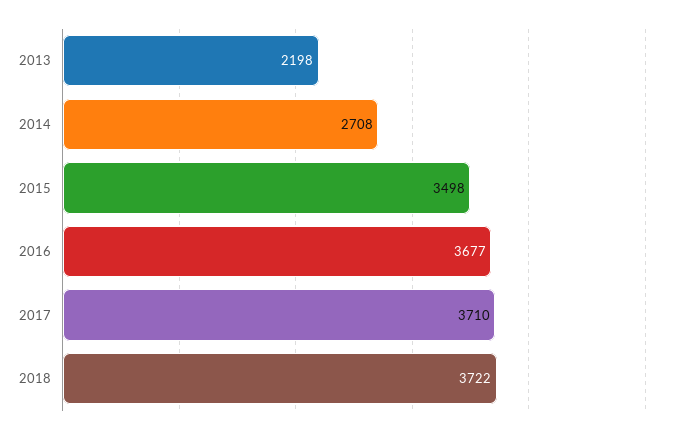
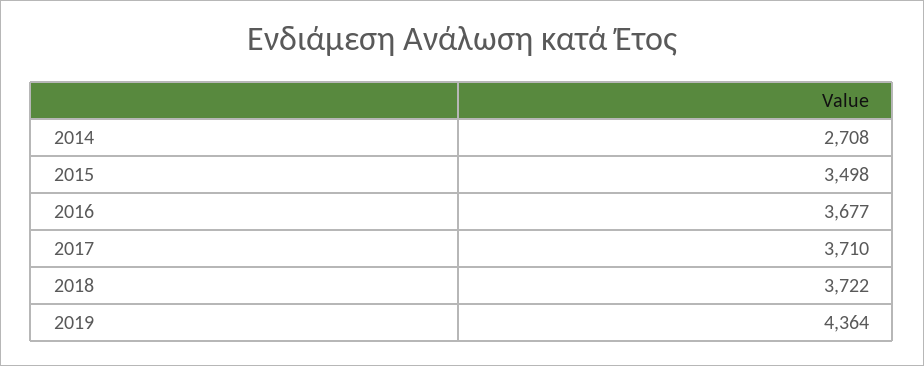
2013: 2198 -> none
2019: none -> 4364

